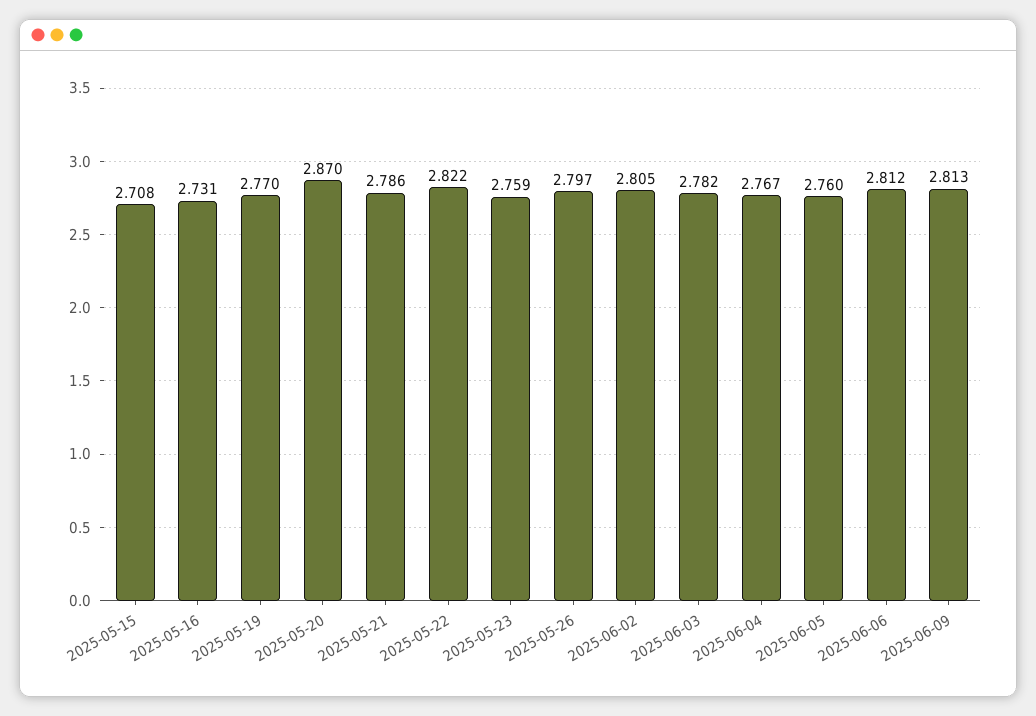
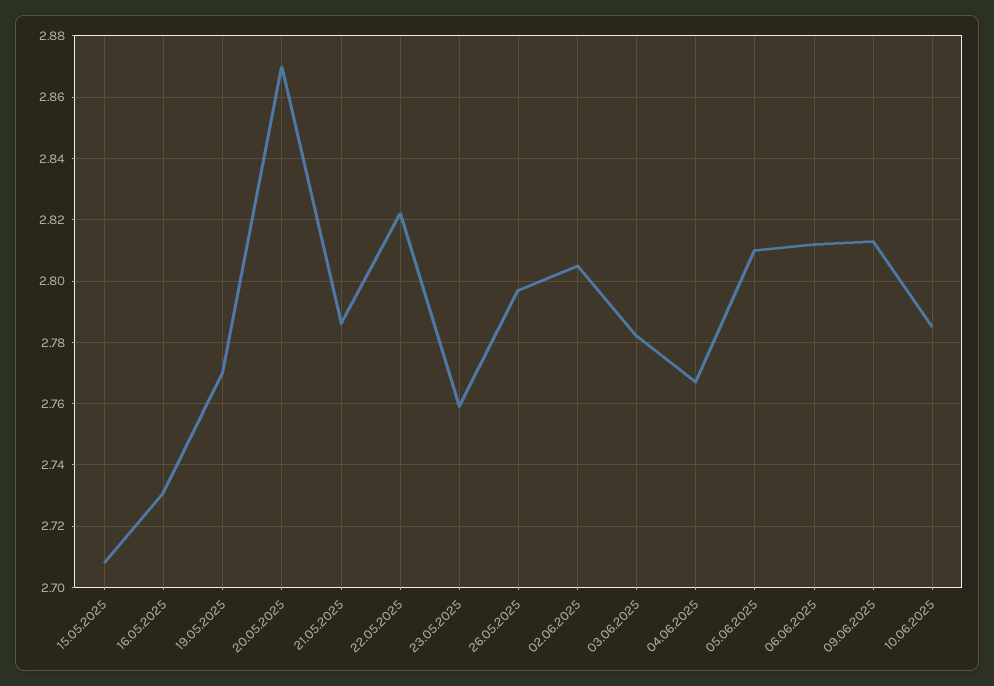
2025-06-05: 2.76 -> 2.81
10.06.2025: none -> 2.785

